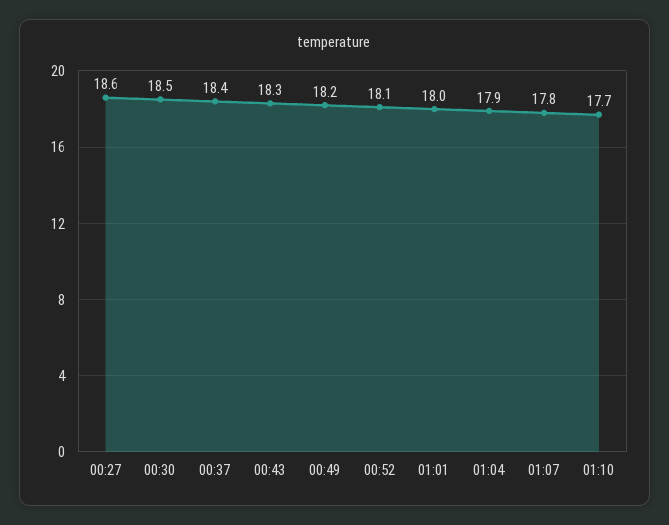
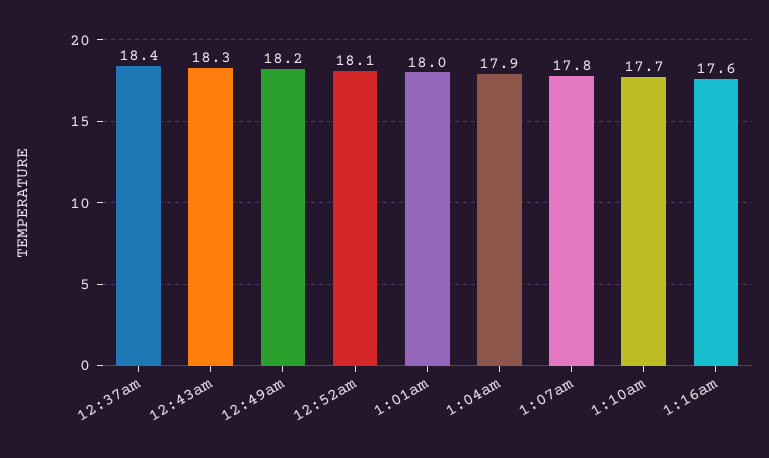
00:27: 18.6 -> none
00:30: 18.5 -> none
1:16am: none -> 17.6

